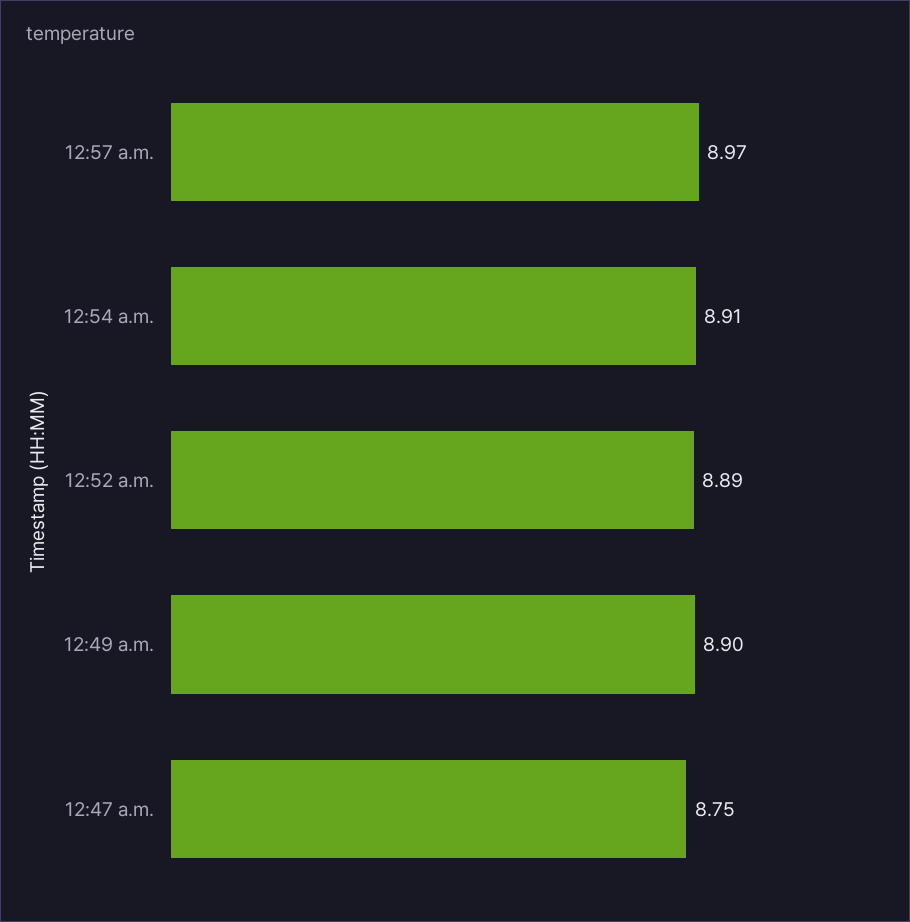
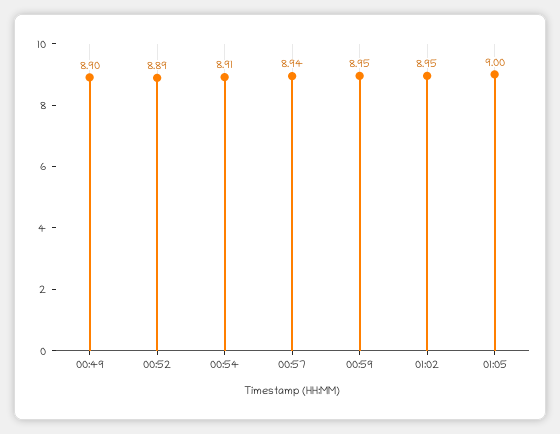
12:57 a.m.: 8.97 -> 8.94
12:47 a.m.: 8.75 -> none
00:59: none -> 8.95
01:02: none -> 8.95
01:05: none -> 9

